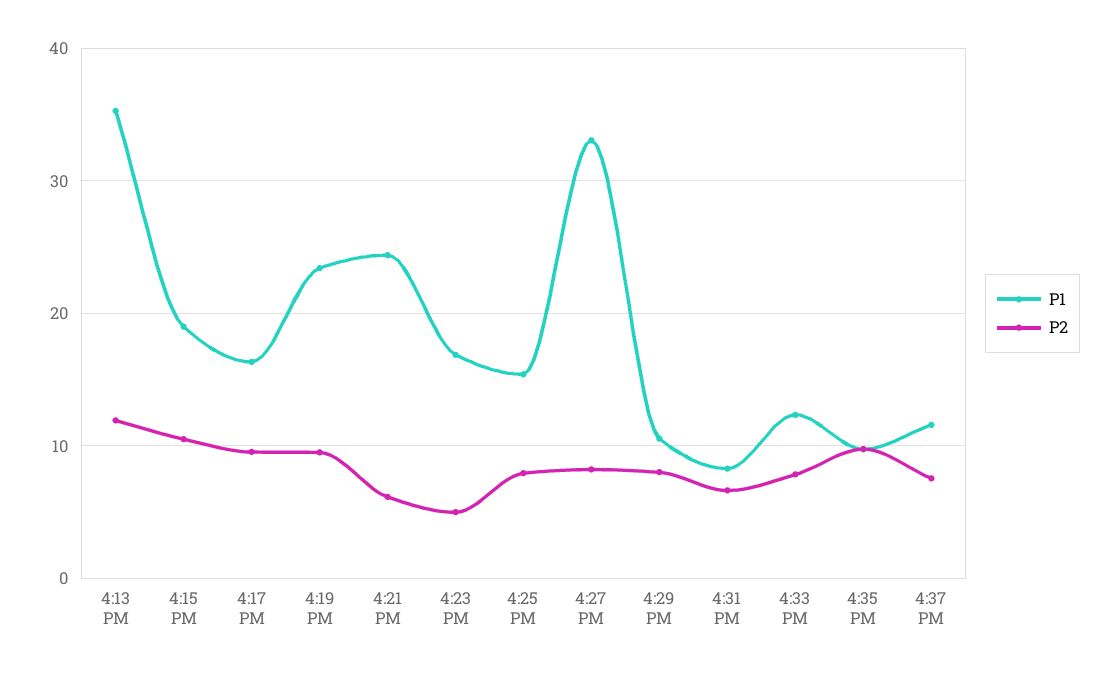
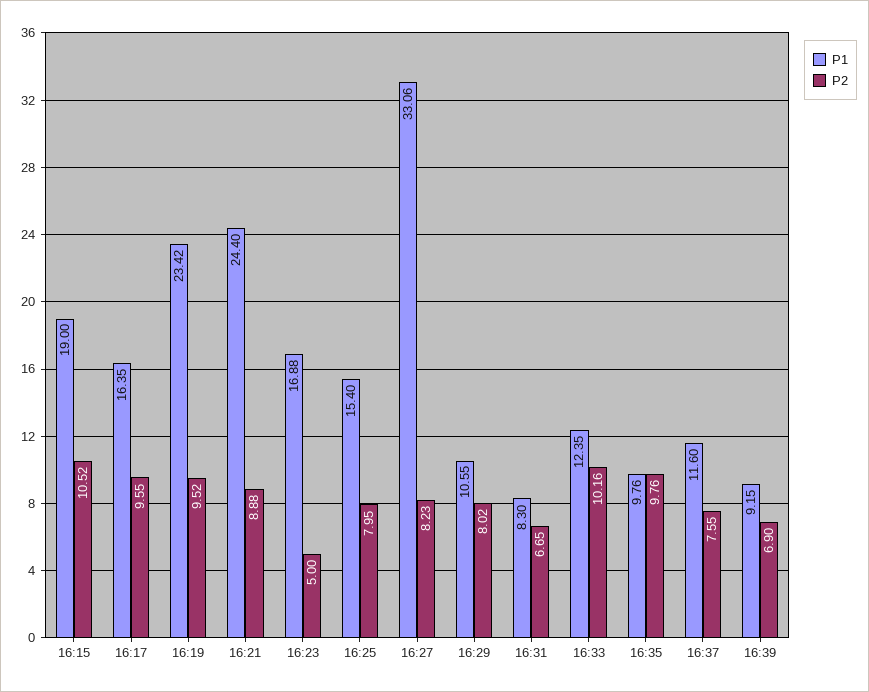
P1, 4:13 PM: 35 -> none
P2, 4:13 PM: 12 -> none
P2, 4:21 PM: 6 -> 8.88
P2, 4:33 PM: 8 -> 10.16
P1, 16:39: none -> 9.15
P2, 16:39: none -> 6.9

